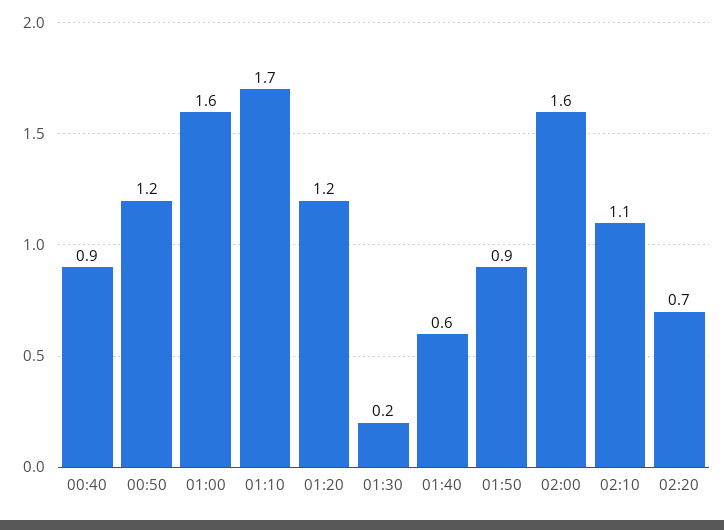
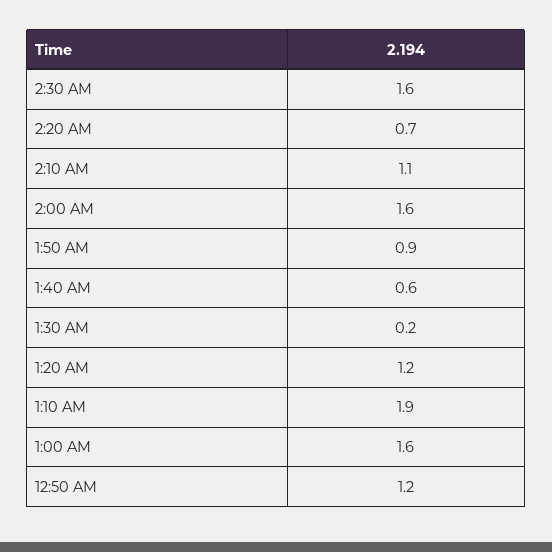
00:40: 0.9 -> none
01:10: 1.7 -> 1.9
2:30 AM: none -> 1.6

